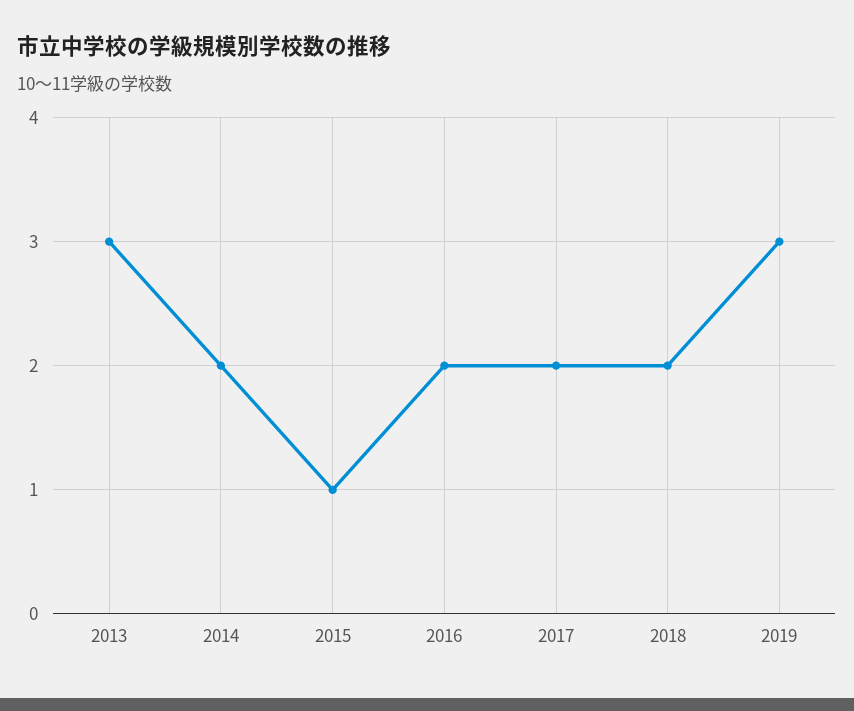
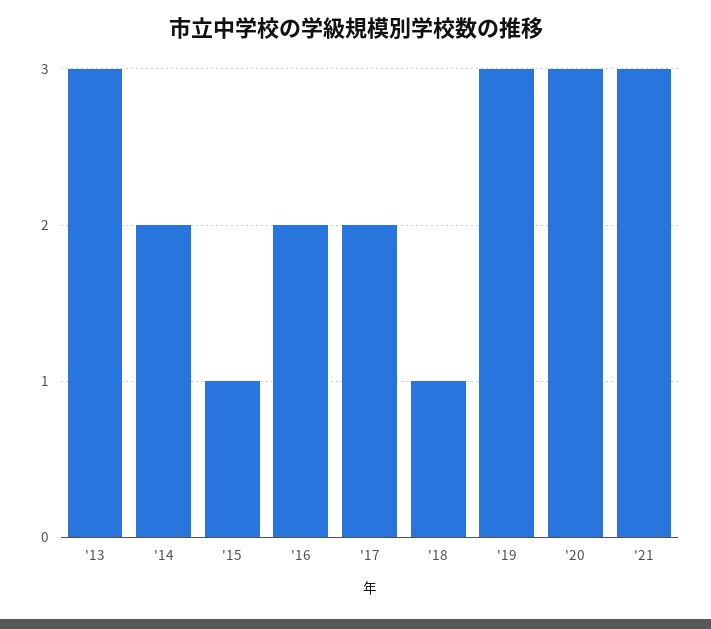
2018: 2 -> 1
'20: none -> 3
'21: none -> 3

